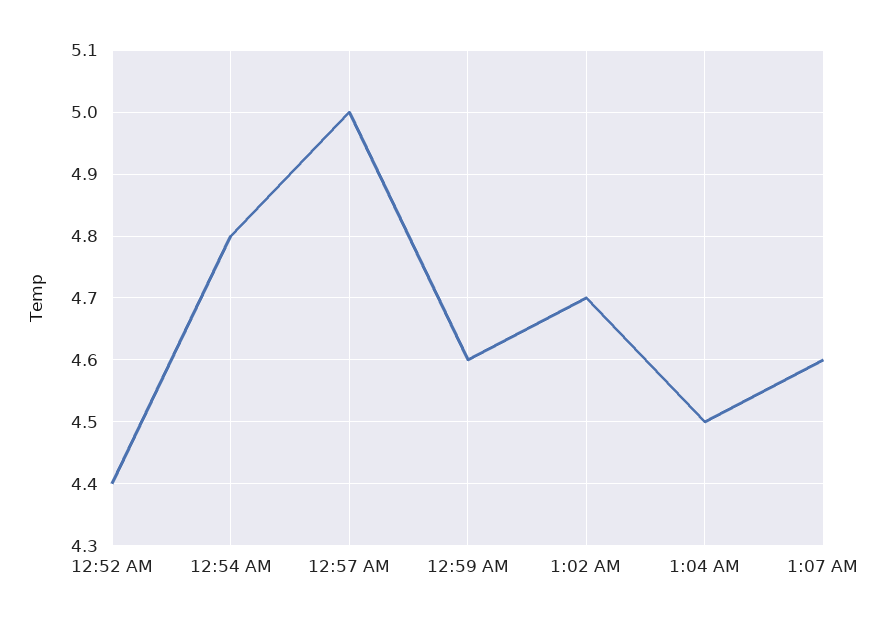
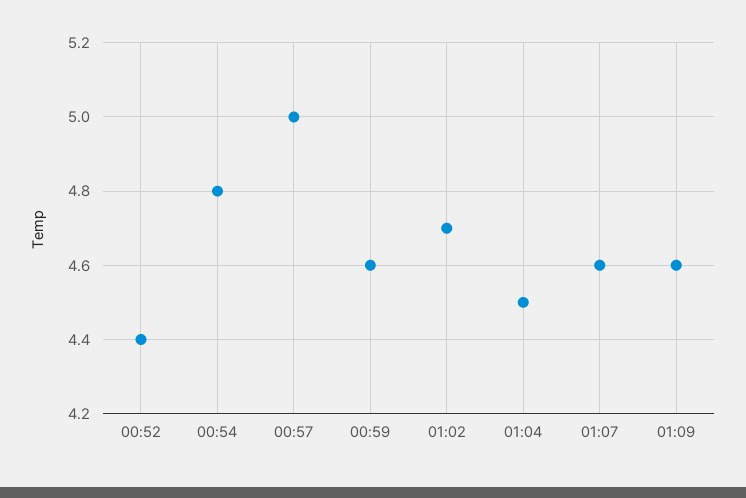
01:09: none -> 4.6

